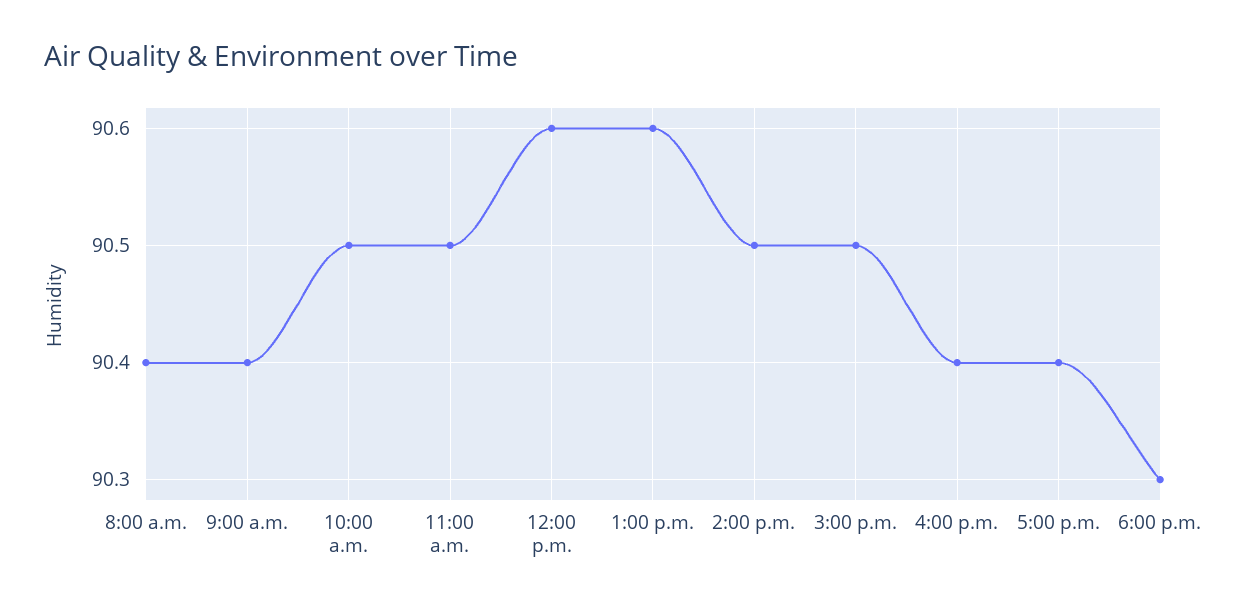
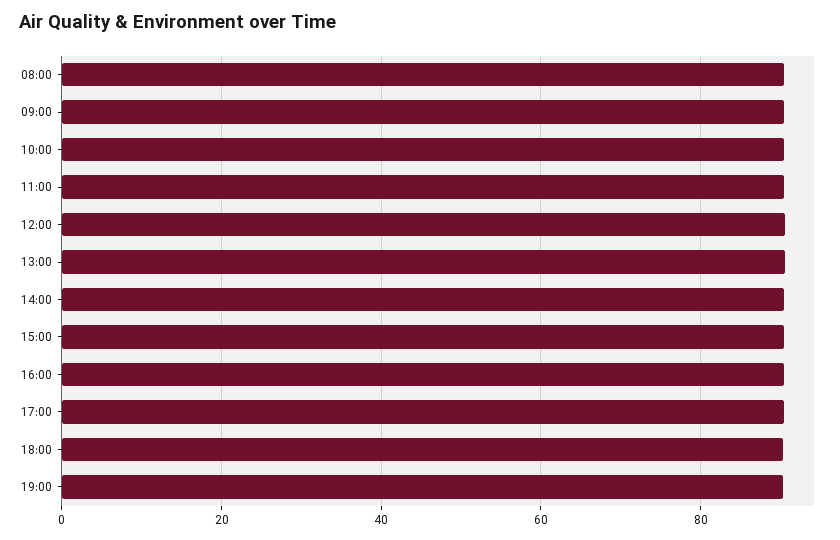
19:00: none -> 90

